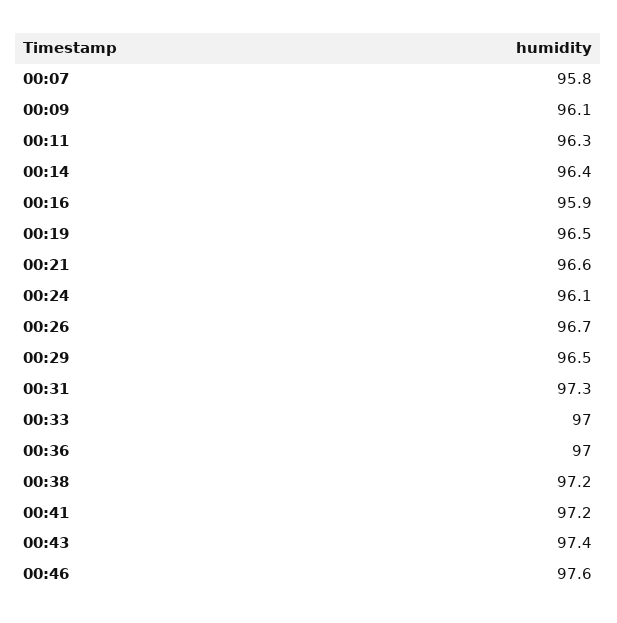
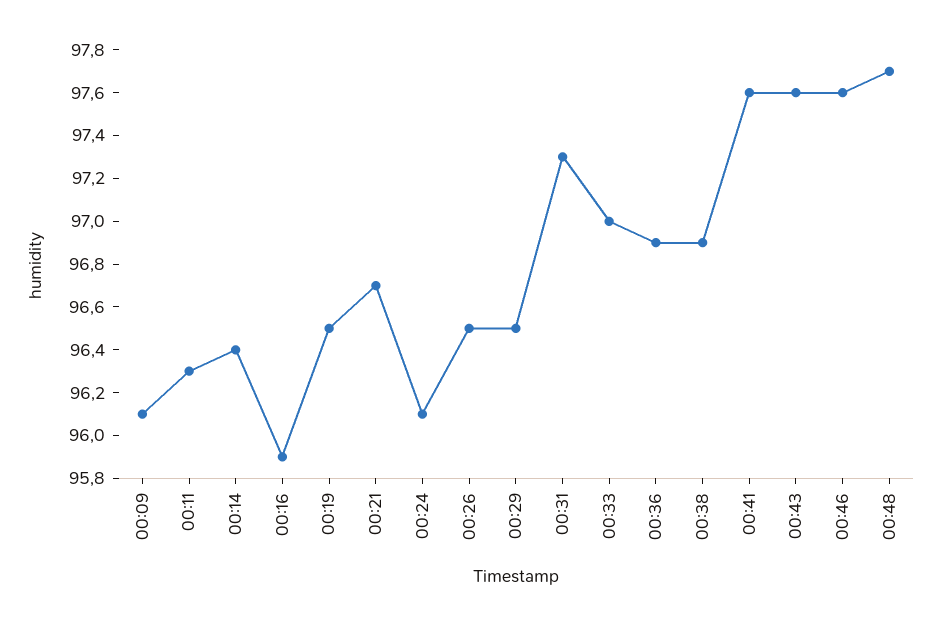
00:07: 95.8 -> none
00:21: 96.6 -> 96.7
00:26: 96.7 -> 96.5
00:36: 97 -> 96.9
00:38: 97.2 -> 96.9
00:41: 97.2 -> 97.6
00:43: 97.4 -> 97.6
00:48: none -> 97.7

